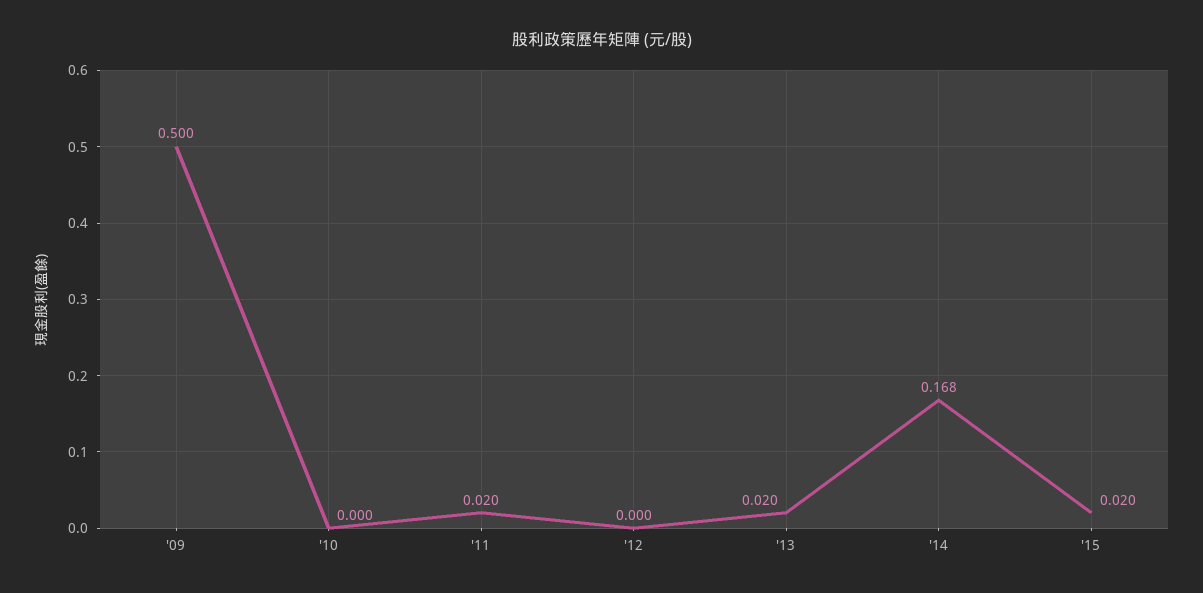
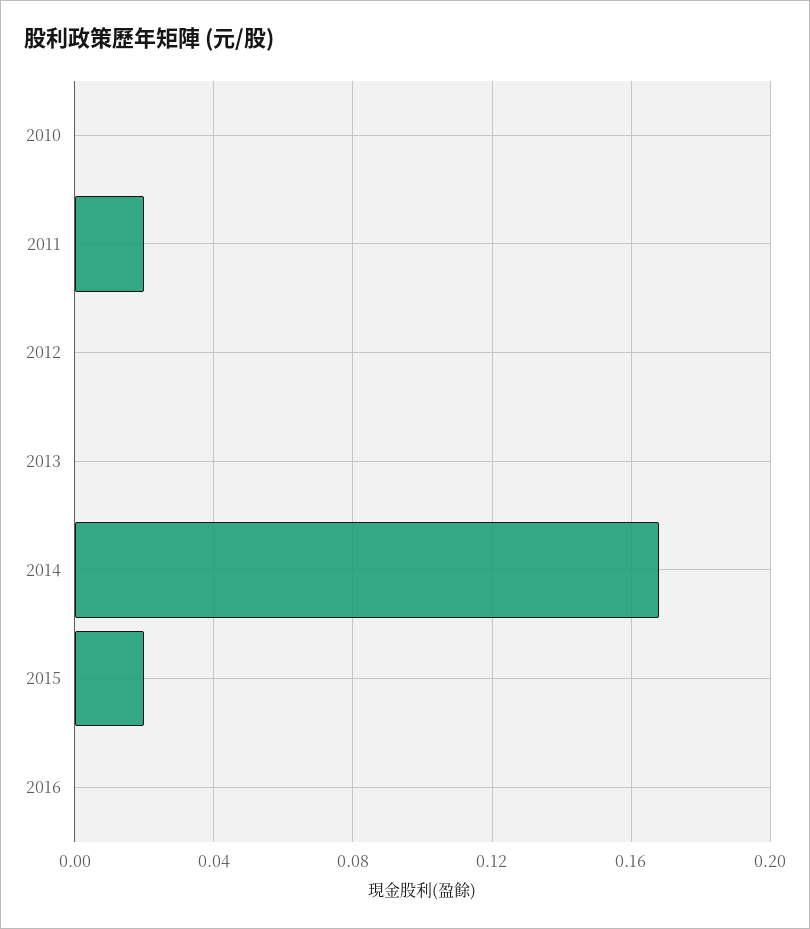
'09: 0.5 -> none
'13: 0.02 -> 0
2016: none -> 0

